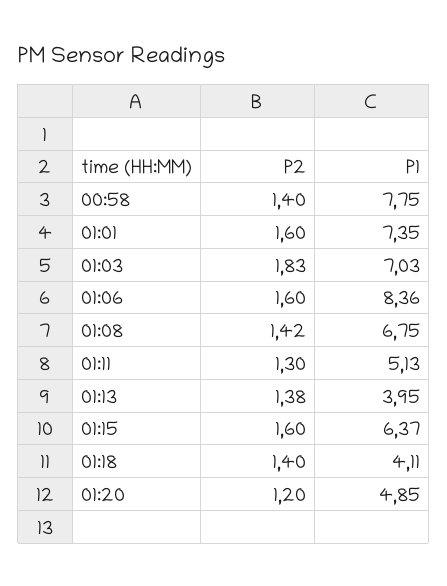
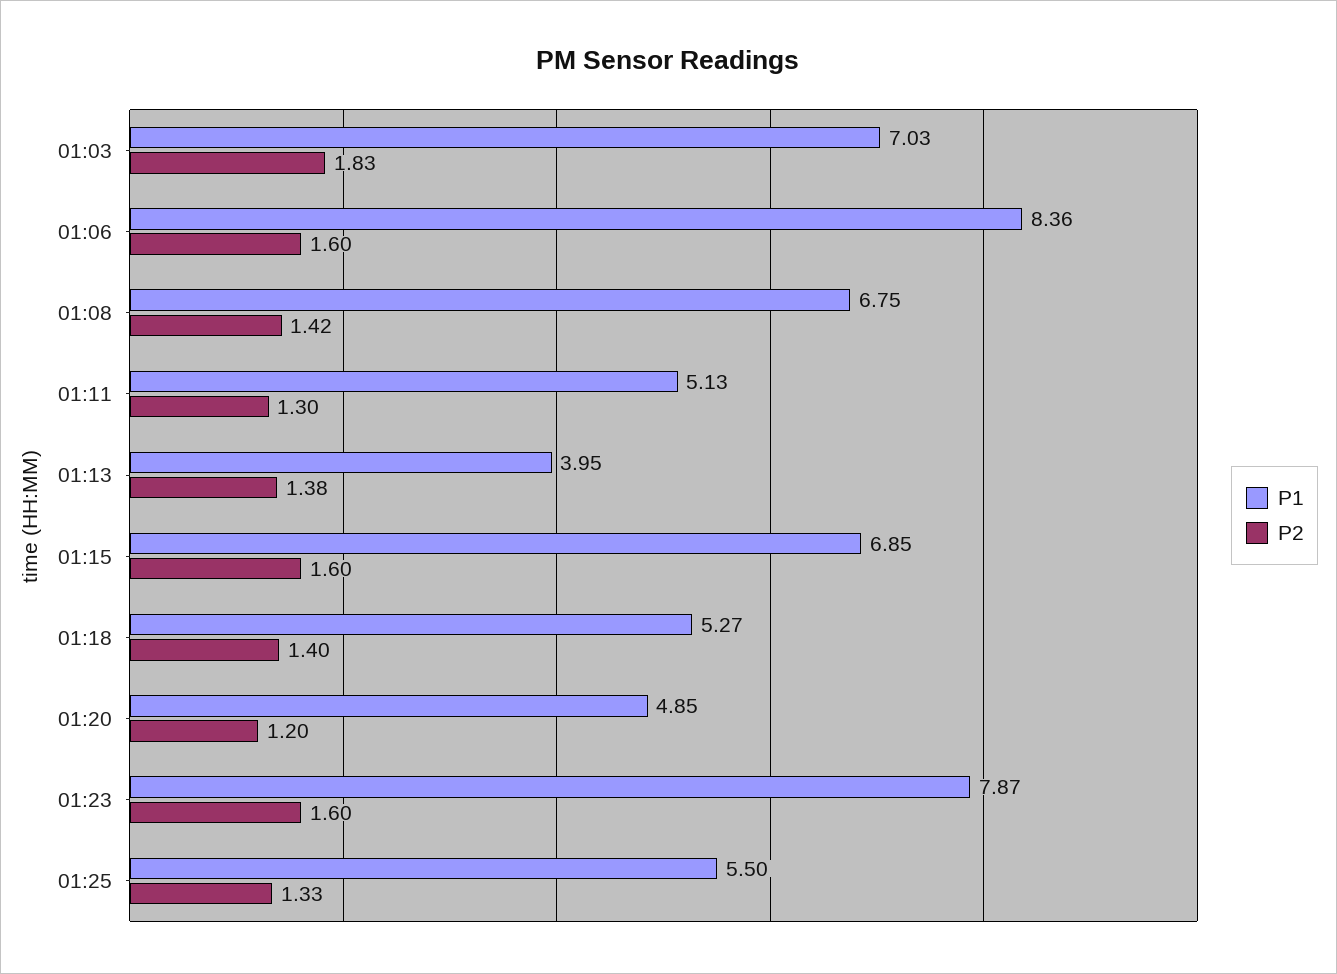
P2, 00:58: 1.4 -> none
P1, 00:58: 7.75 -> none
P2, 01:01: 1.6 -> none
P1, 01:01: 7.35 -> none
P1, 01:15: 6.37 -> 6.85
P1, 01:18: 4.11 -> 5.27
P1, 01:23: none -> 7.87
P2, 01:23: none -> 1.6
P1, 01:25: none -> 5.5
P2, 01:25: none -> 1.33

